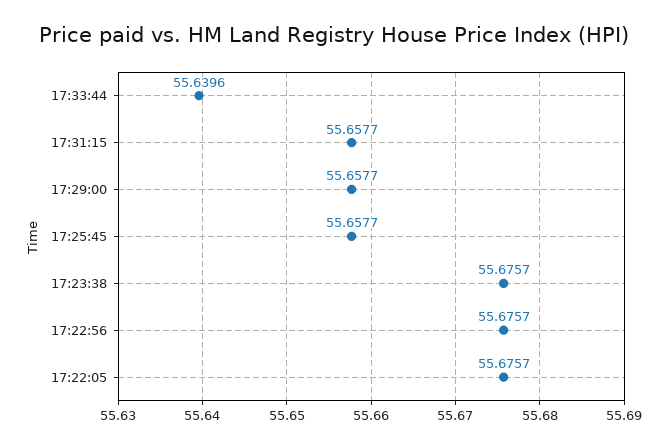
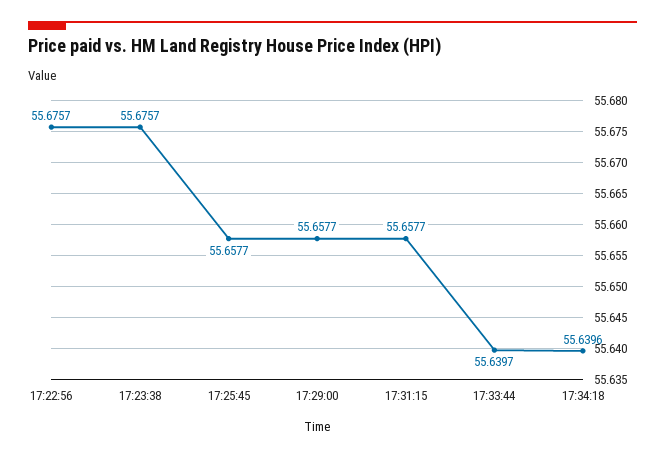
17:33:44: 55.6396 -> 55.6397
17:22:05: 55.6757 -> none
17:34:18: none -> 55.6396

